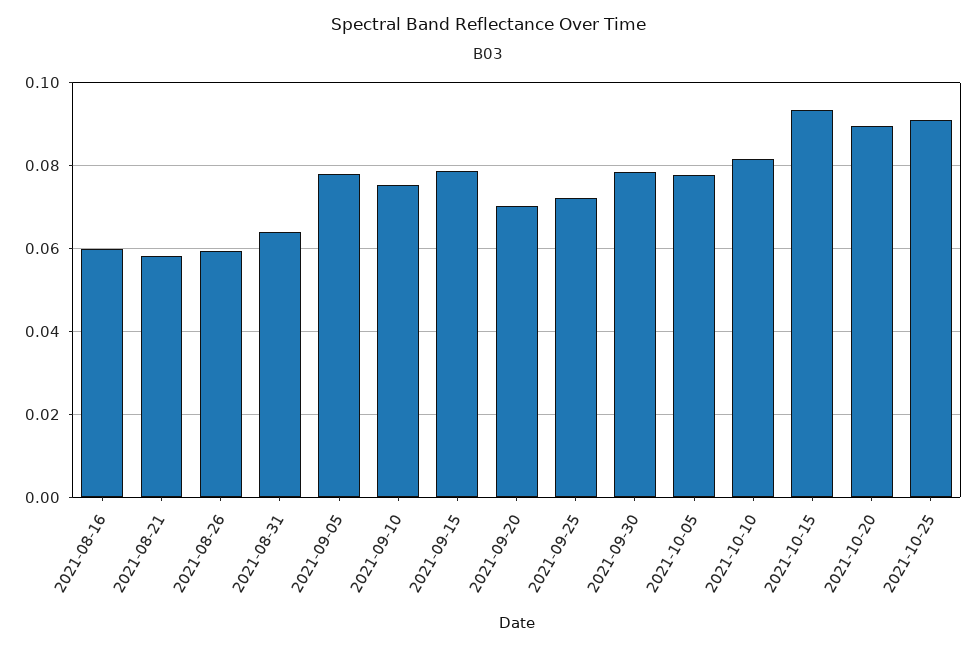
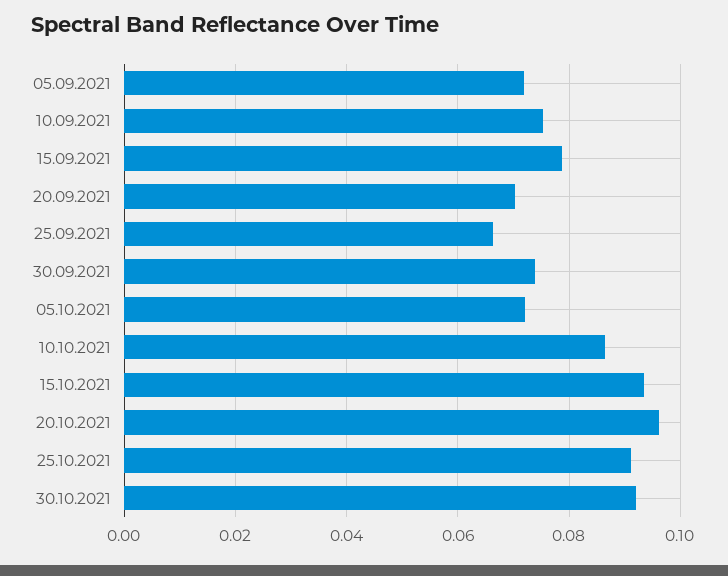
2021-08-16: 0.06 -> none
2021-08-21: 0.058 -> none
2021-08-26: 0.06 -> none
2021-08-31: 0.064 -> none
2021-09-05: 0.078 -> 0.072
2021-09-25: 0.072 -> 0.066
2021-09-30: 0.078 -> 0.074
2021-10-05: 0.078 -> 0.072
2021-10-10: 0.082 -> 0.086
2021-10-20: 0.09 -> 0.096
30.10.2021: none -> 0.092

